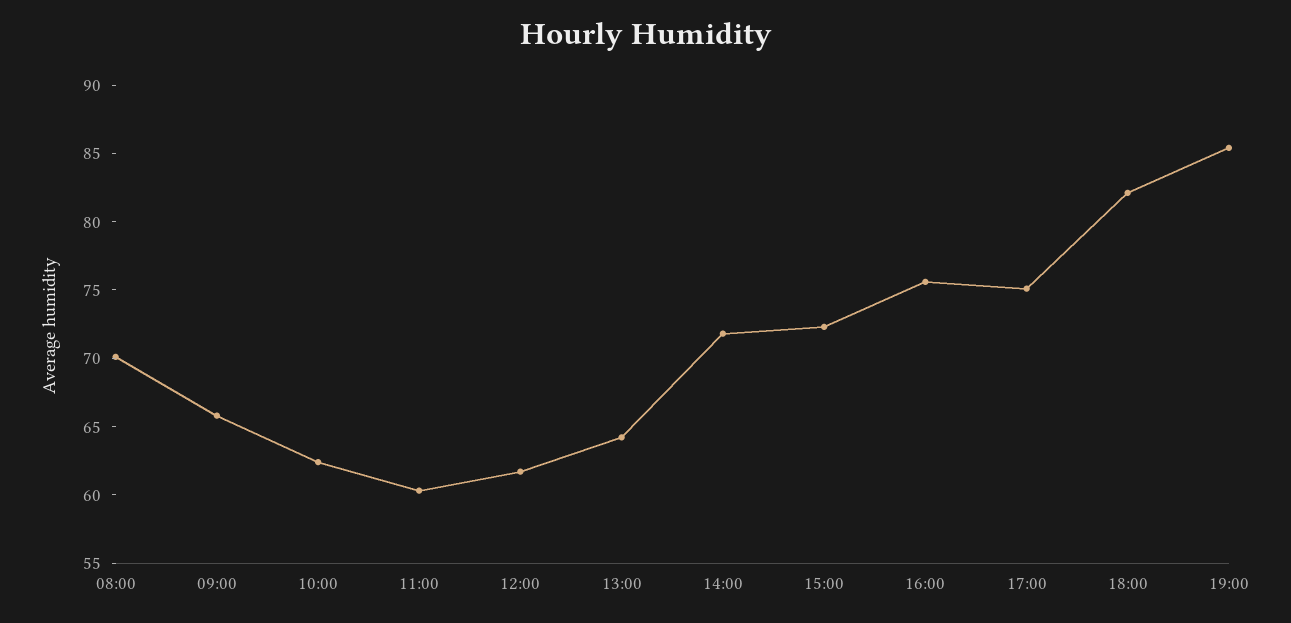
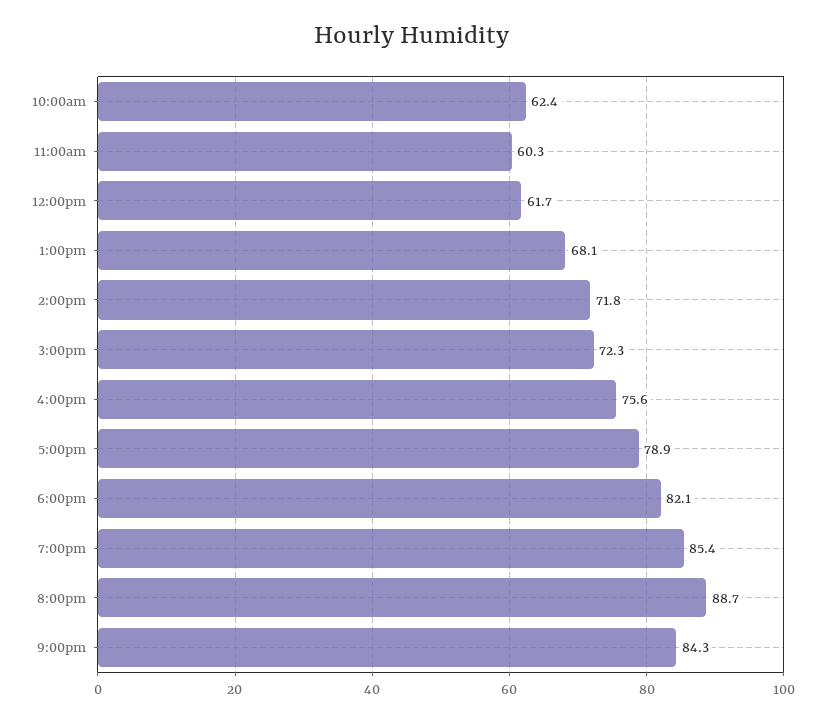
08:00: 70 -> none
09:00: 66 -> none
13:00: 64 -> 68.1
17:00: 75 -> 78.9
8:00pm: none -> 88.7
9:00pm: none -> 84.3

